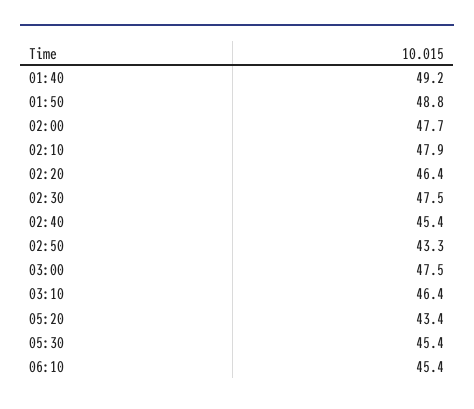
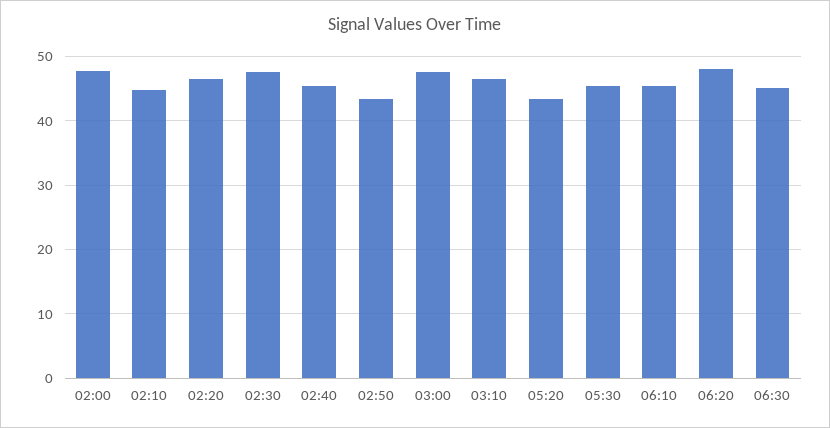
01:40: 49.2 -> none
01:50: 48.8 -> none
02:10: 47.9 -> 45
06:20: none -> 48
06:30: none -> 45

